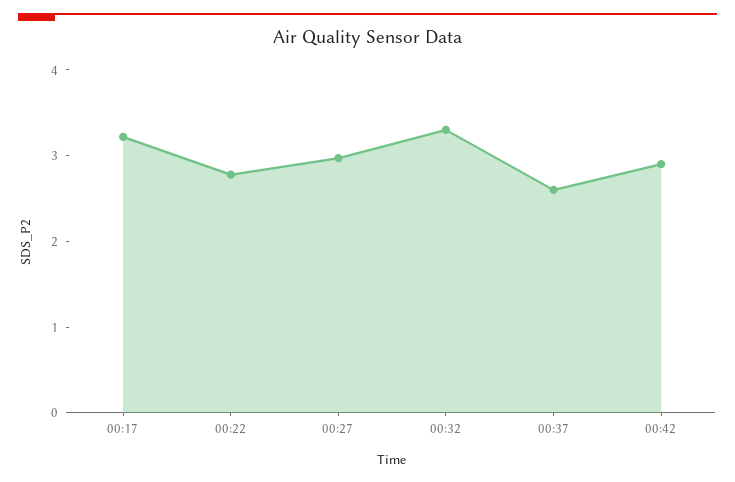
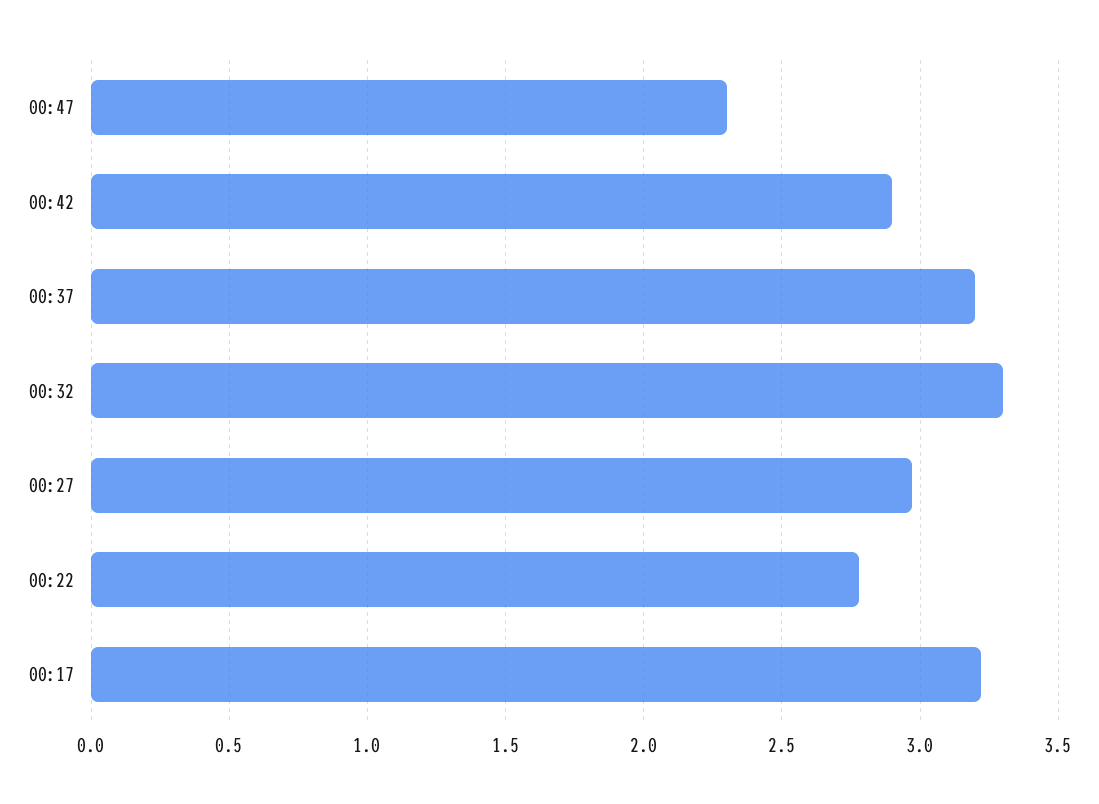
00:37: 2.6 -> 3.2
00:47: none -> 2.3

